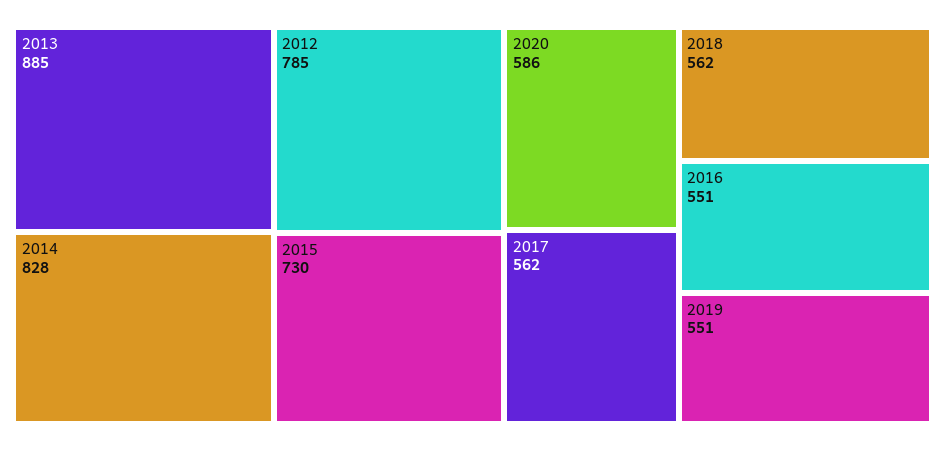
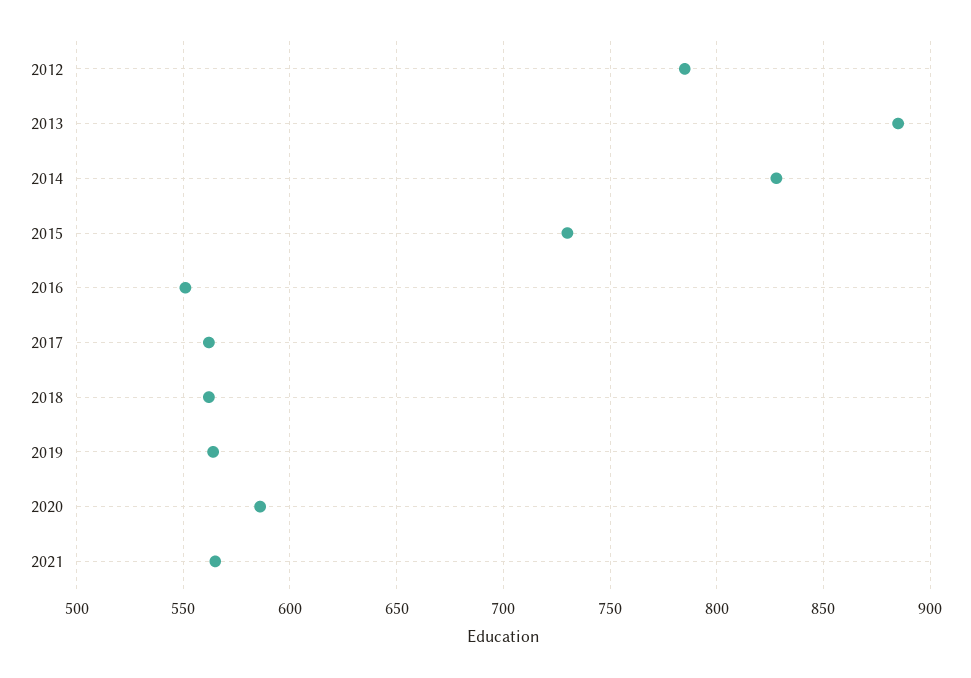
2019: 551 -> 565
2021: none -> 565

